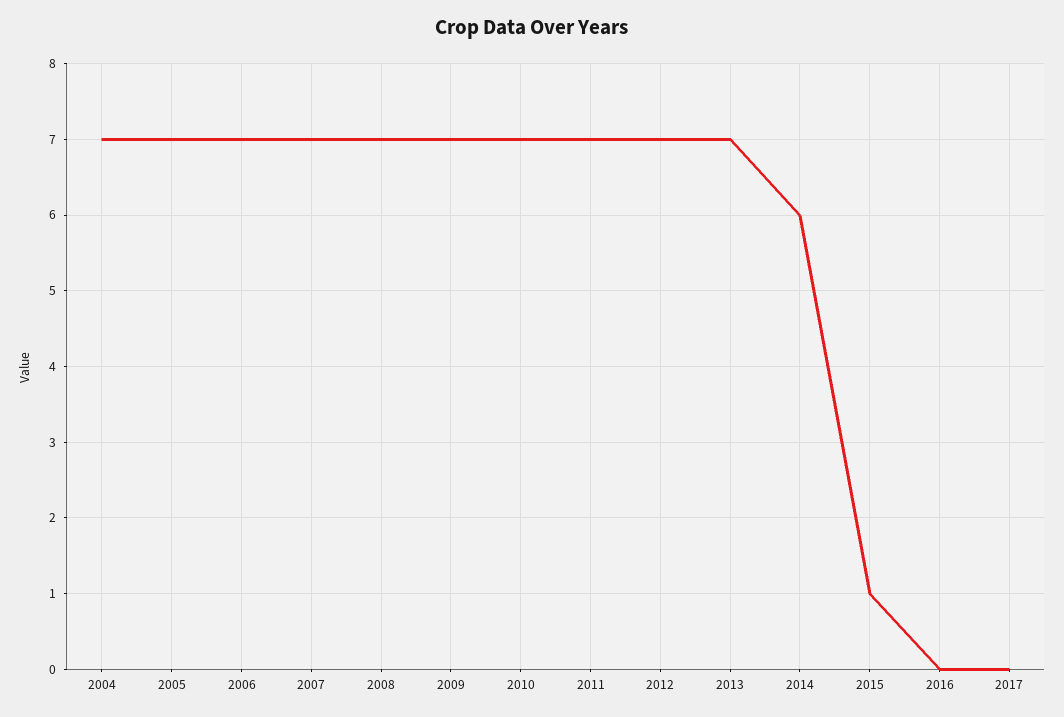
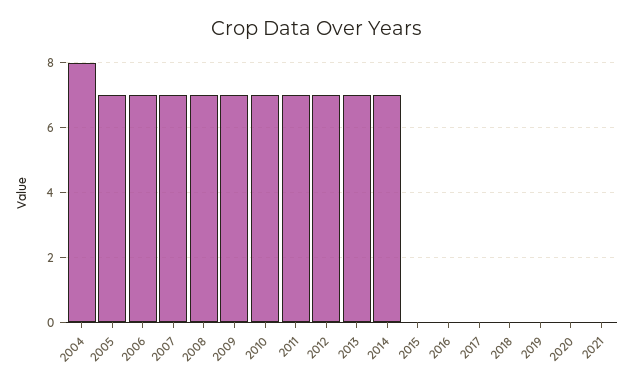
2004: 7 -> 8
2014: 6 -> 7
2015: 1 -> 0
2018: none -> 0
2019: none -> 0
2020: none -> 0
2021: none -> 0

